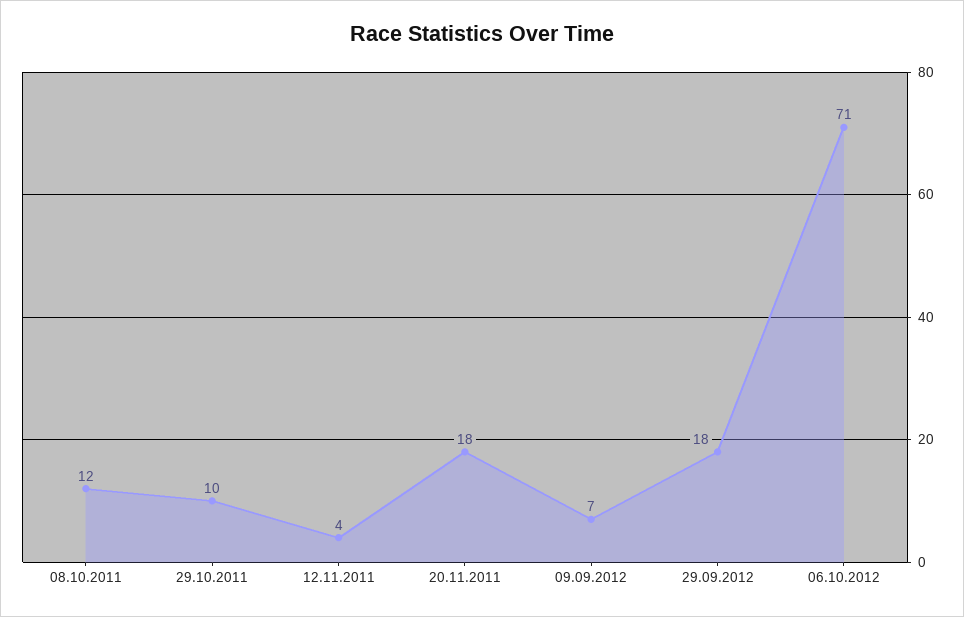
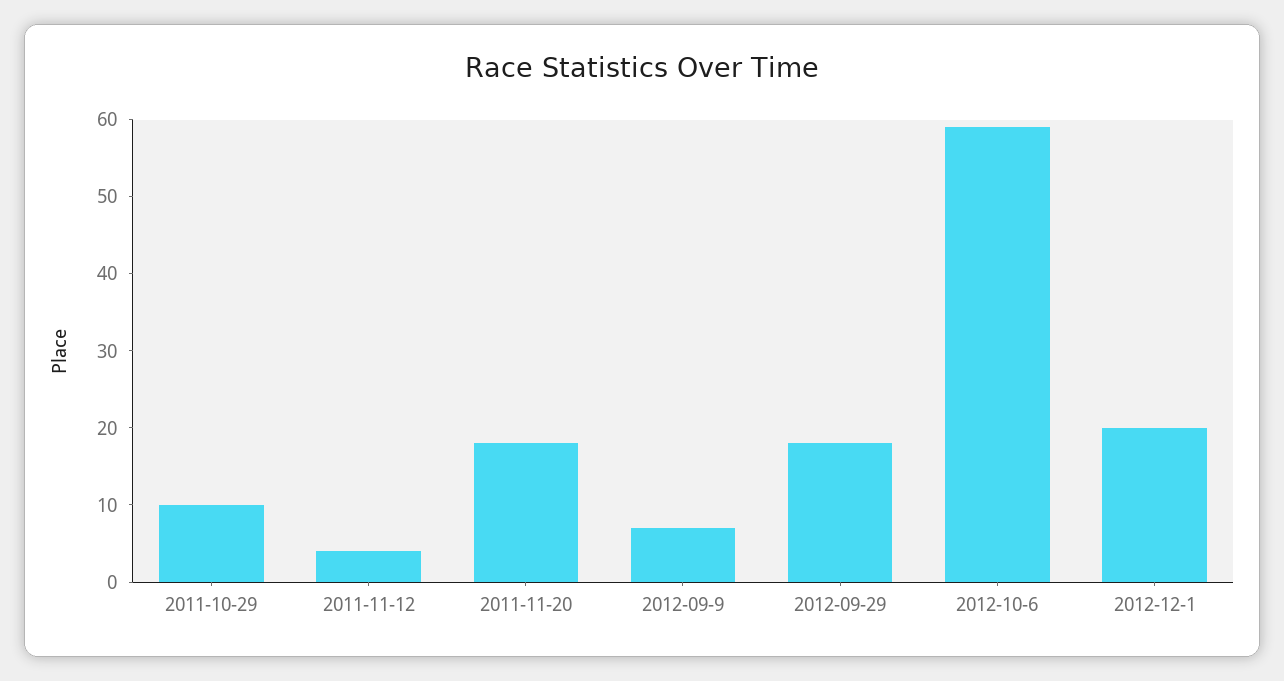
08.10.2011: 12 -> none
06.10.2012: 71 -> 60
2012-12-1: none -> 20

